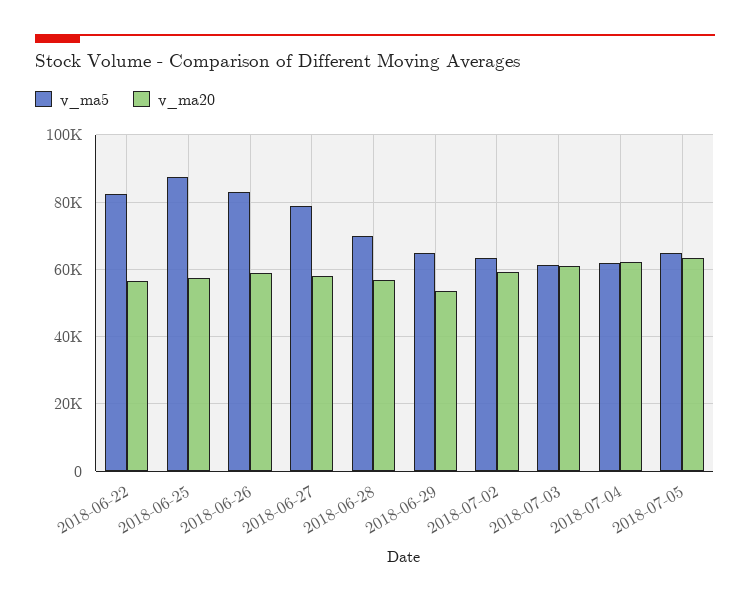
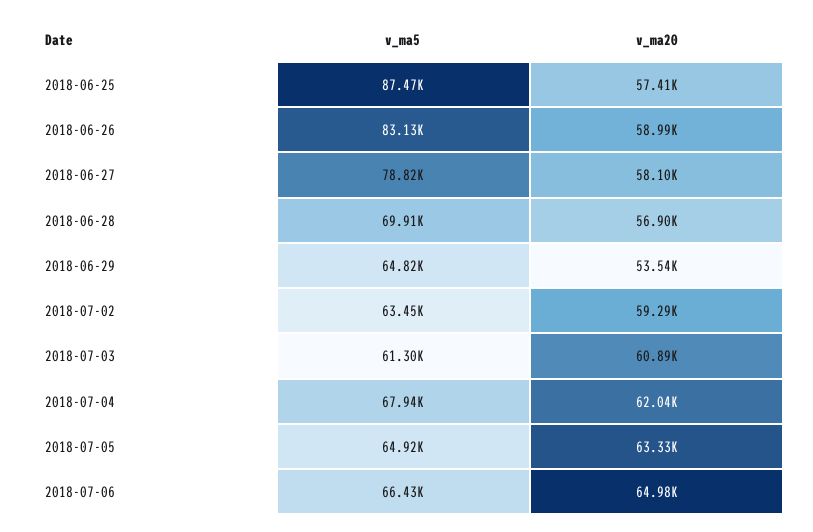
v_ma5, 2018-06-22: 82000 -> none
v_ma20, 2018-06-22: 56000 -> none
v_ma5, 2018-07-04: 62000 -> 67940
v_ma5, 2018-07-06: none -> 66430
v_ma20, 2018-07-06: none -> 64980

